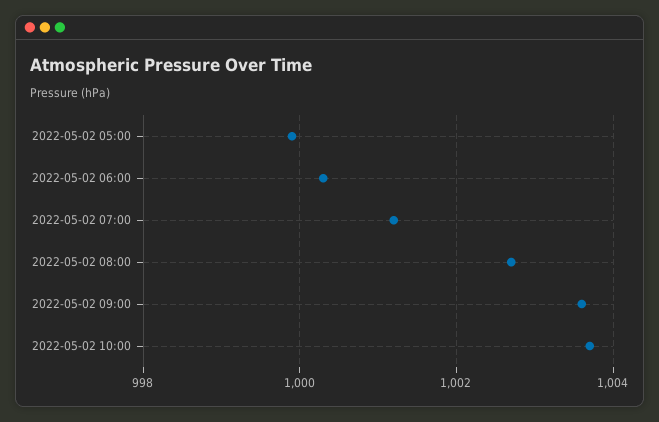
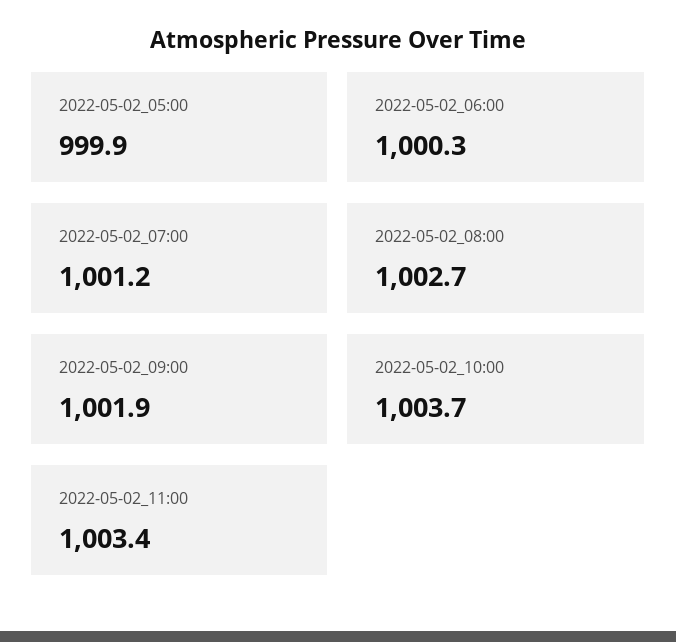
2022-05-02 09:00: 1003.5 -> 1001.9
2022-05-02_11:00: none -> 1003.4

